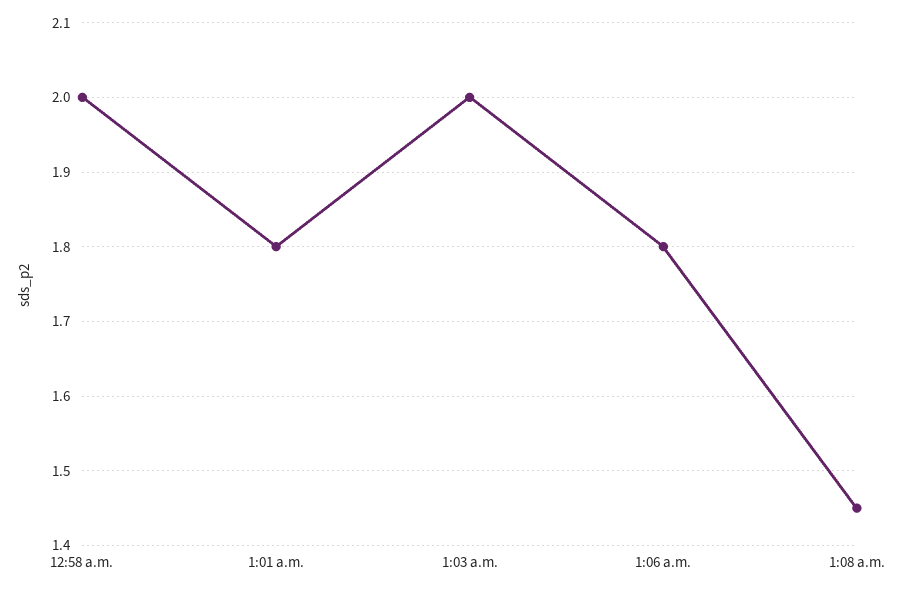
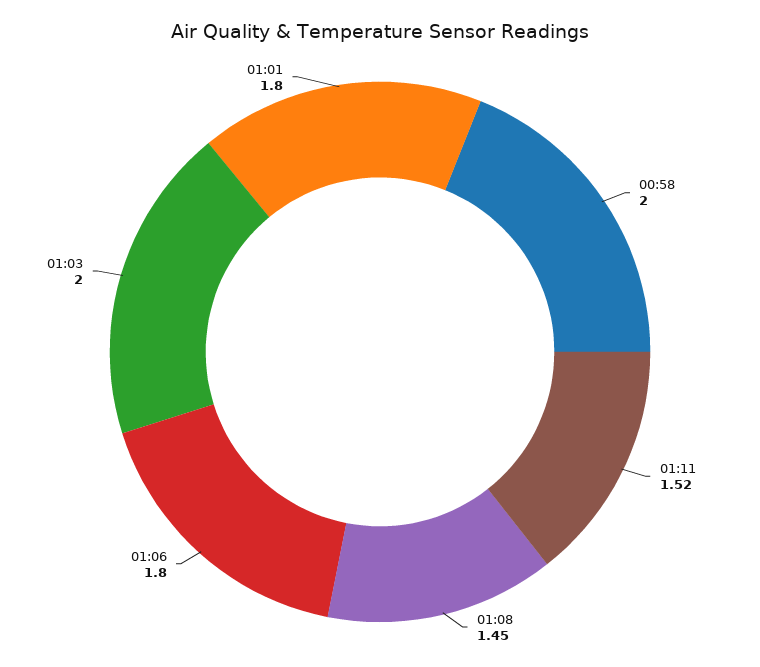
01:11: none -> 1.52

